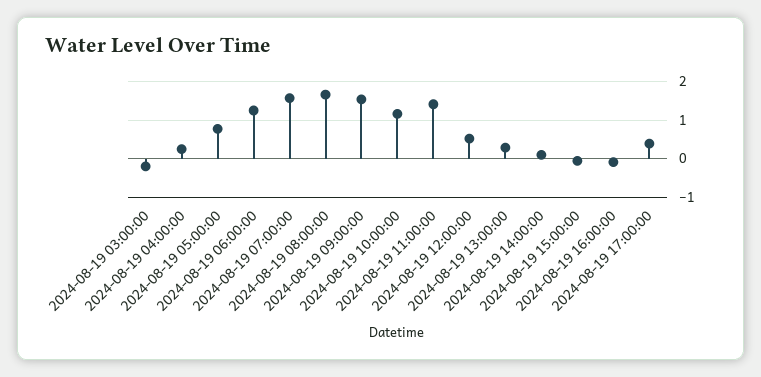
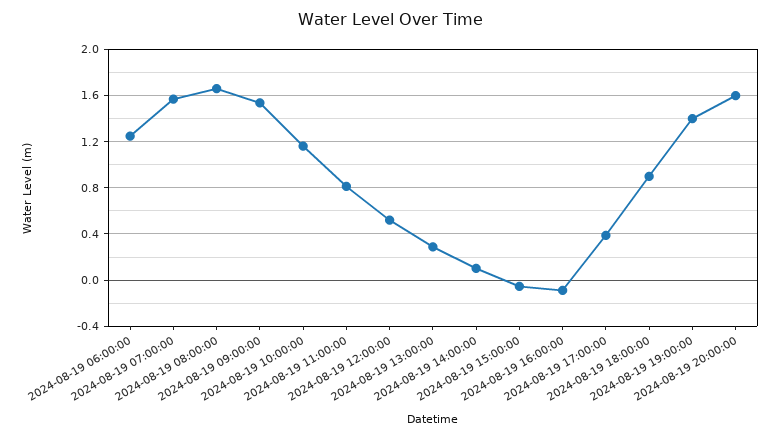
2024-08-19 03:00:00: -0.2 -> none
2024-08-19 04:00:00: 0.2 -> none
2024-08-19 05:00:00: 0.8 -> none
2024-08-19 11:00:00: 1.4 -> 0.8
2024-08-19 18:00:00: none -> 0.9
2024-08-19 19:00:00: none -> 1.4
2024-08-19 20:00:00: none -> 1.6

